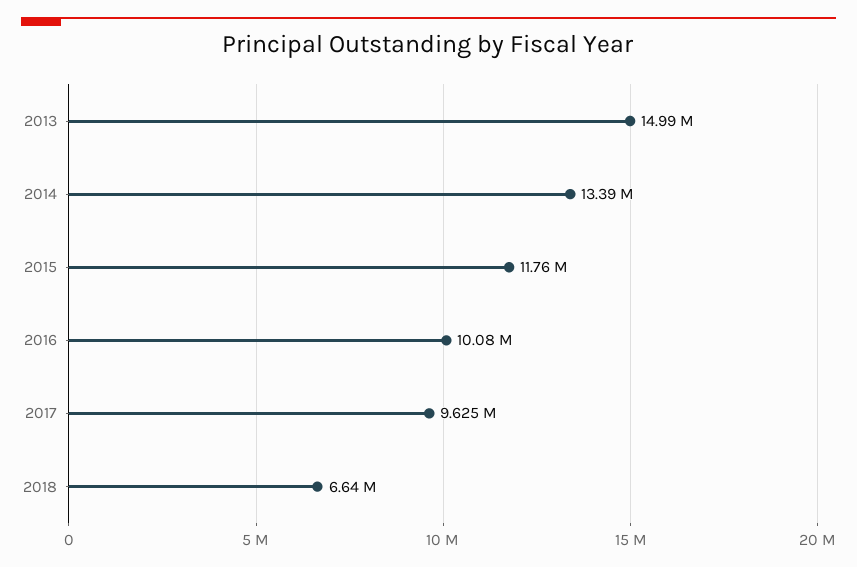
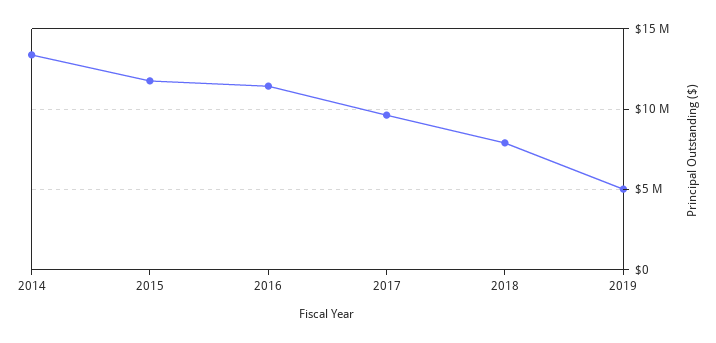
2013: 14990000 -> none
2016: 10080000 -> 11500000
2018: 6640000 -> 8000000
2019: none -> 5000000

